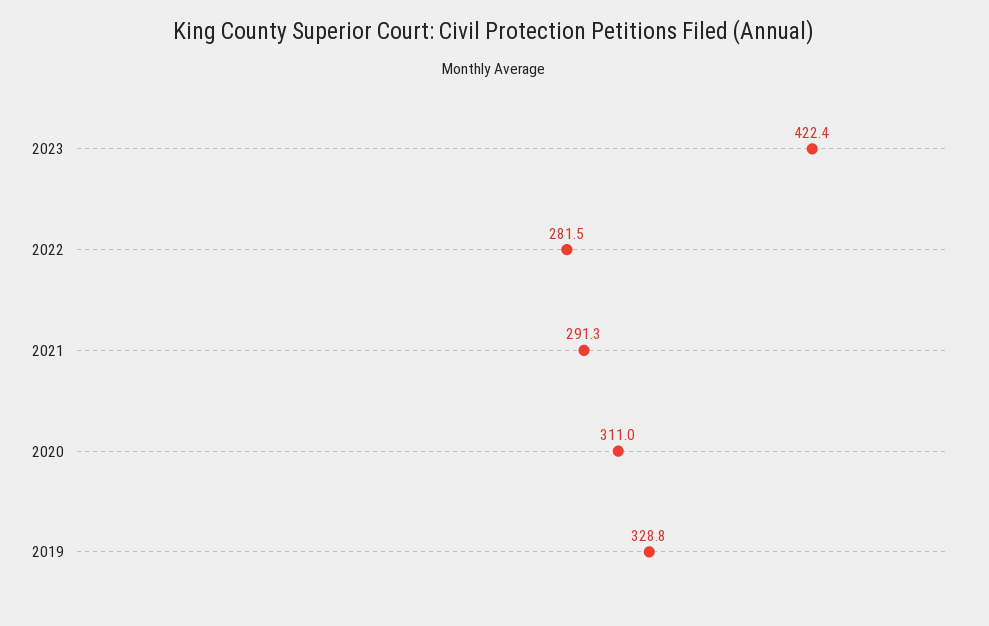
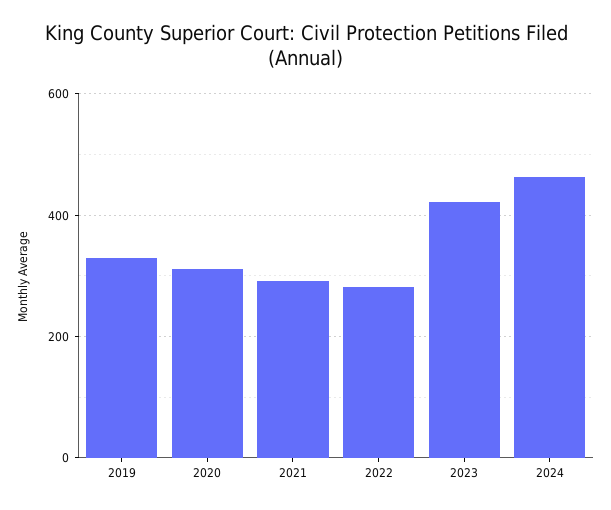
2024: none -> 460

